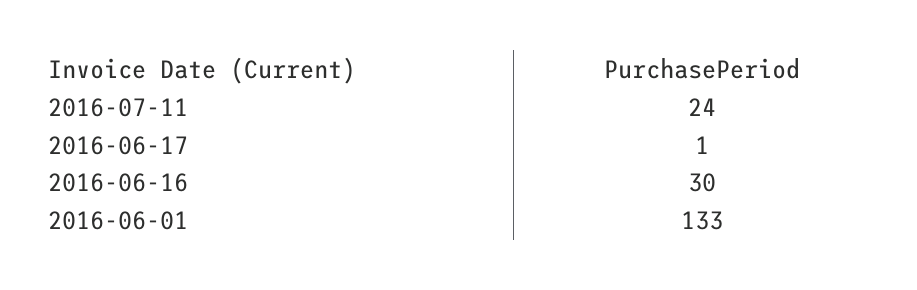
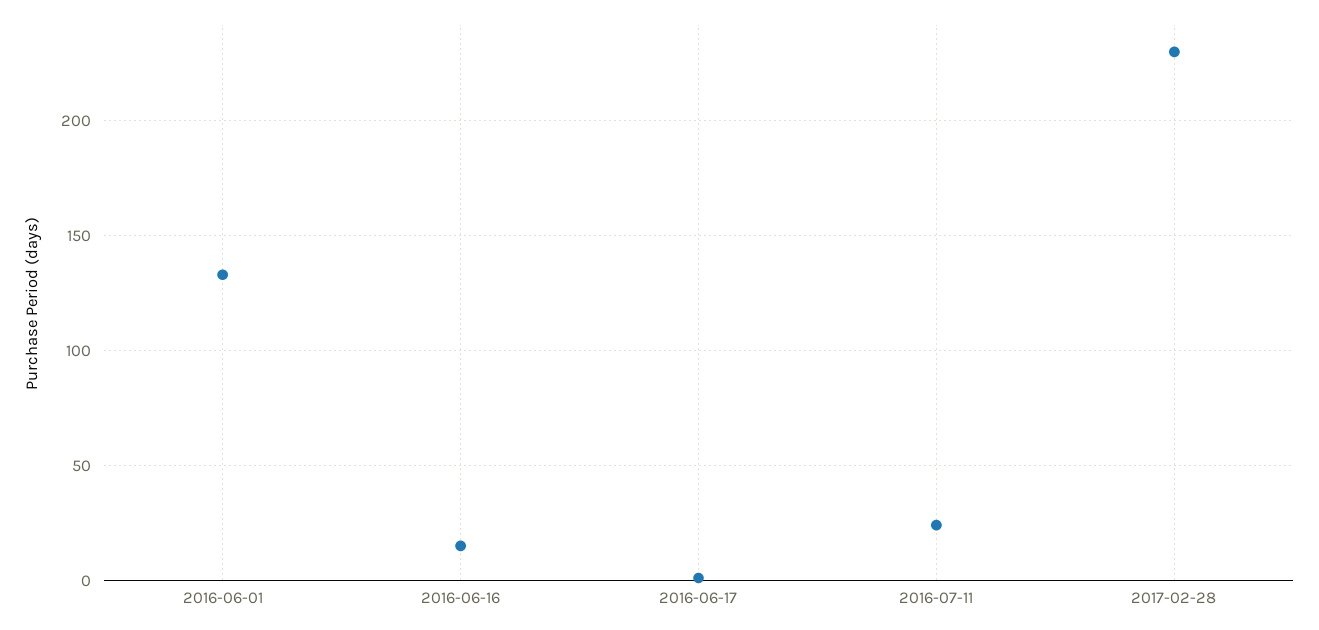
2016-06-16: 30 -> 15
2017-02-28: none -> 230

